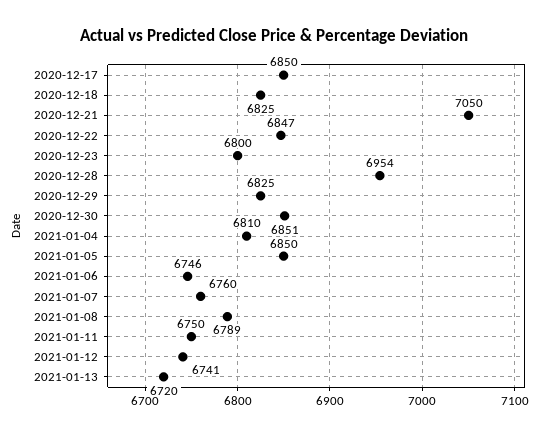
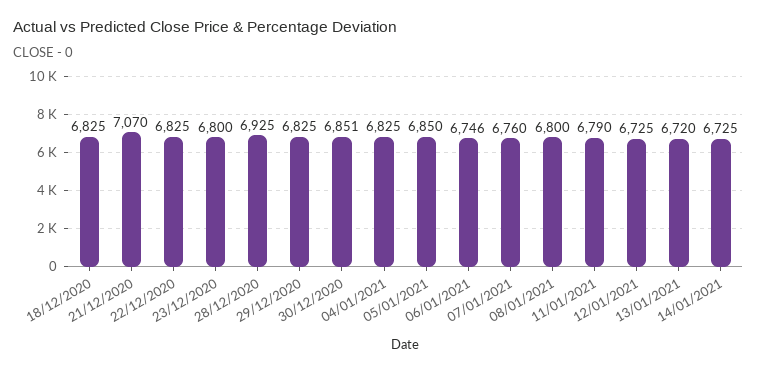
2020-12-17: 6850 -> none
2020-12-21: 7050 -> 7070
2020-12-22: 6847 -> 6825
2020-12-28: 6954 -> 6925
2021-01-04: 6810 -> 6825
2021-01-08: 6789 -> 6800
2021-01-11: 6750 -> 6790
2021-01-12: 6741 -> 6725
14/01/2021: none -> 6725

